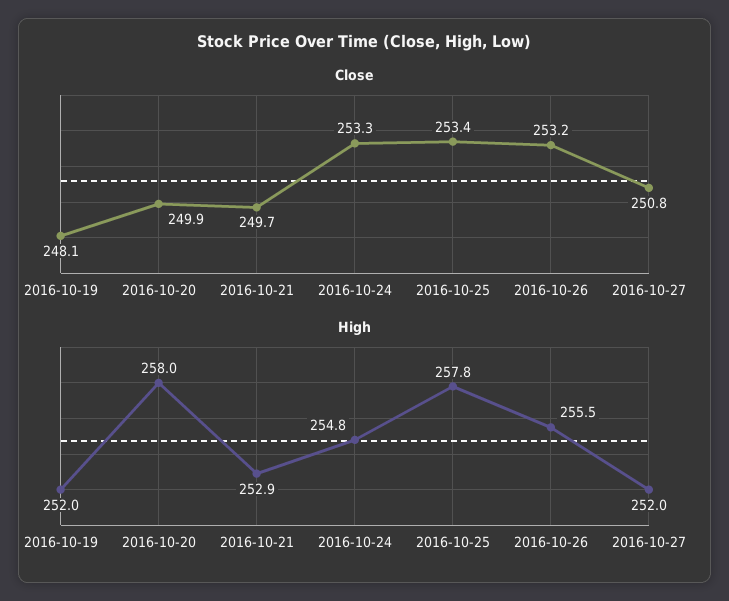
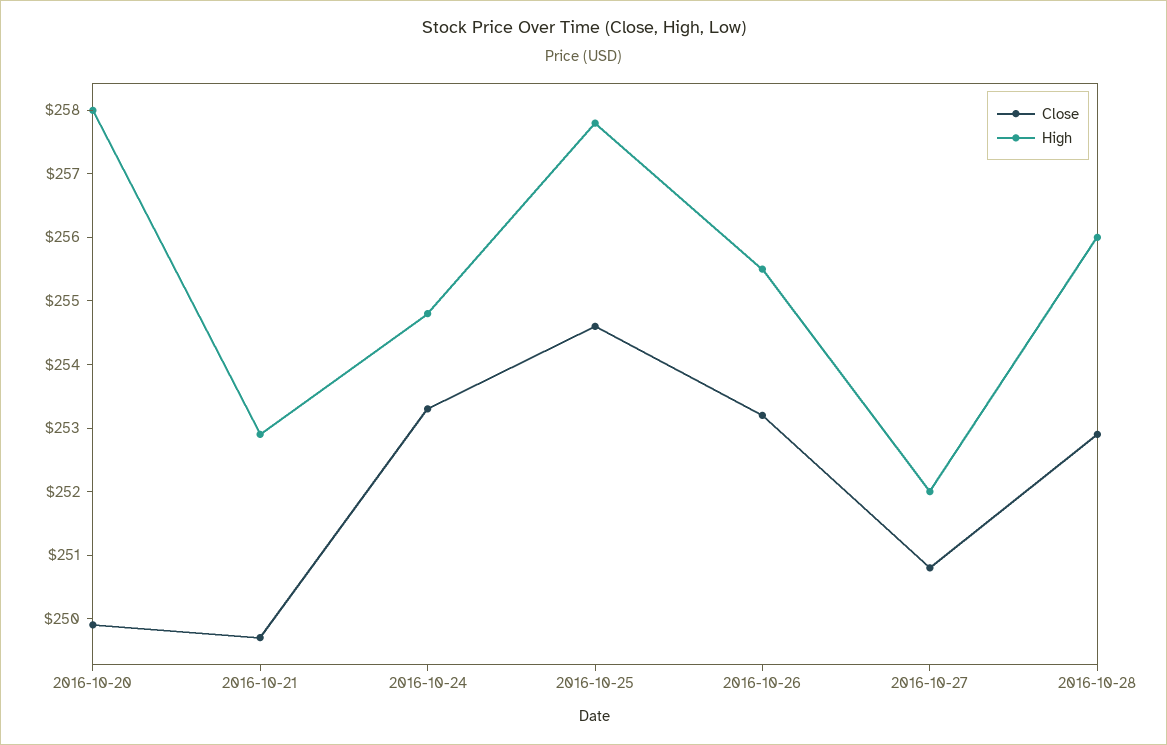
Close, 2016-10-19: 248.1 -> none
Close, 2016-10-25: 253.4 -> 254.5
High, 2016-10-19: 252 -> none
Close, 2016-10-28: none -> 253
High, 2016-10-28: none -> 256

